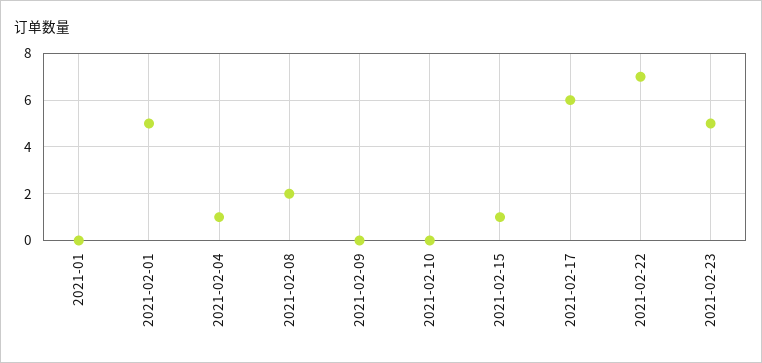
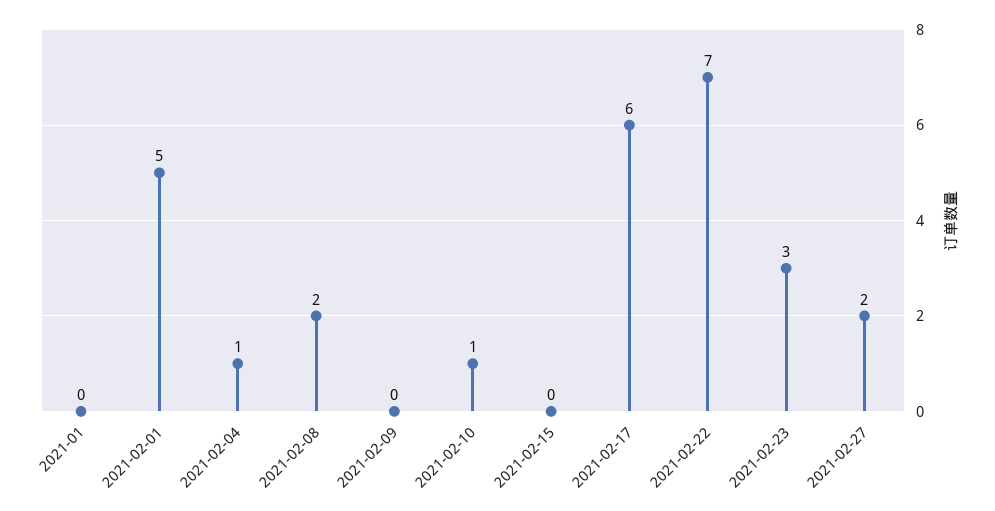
2021-02-10: 0 -> 1
2021-02-15: 1 -> 0
2021-02-23: 5 -> 3
2021-02-27: none -> 2

